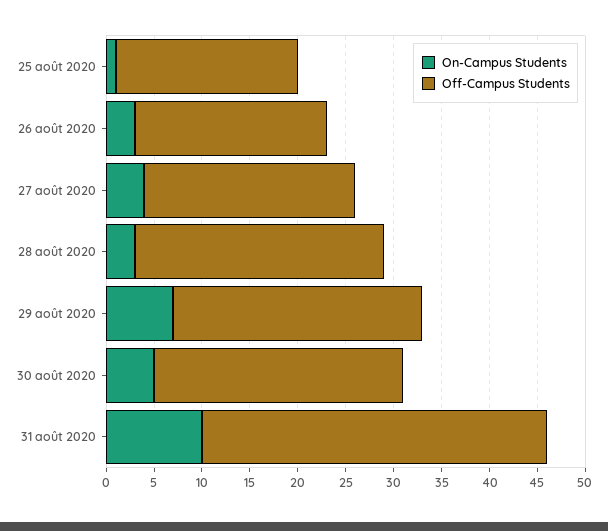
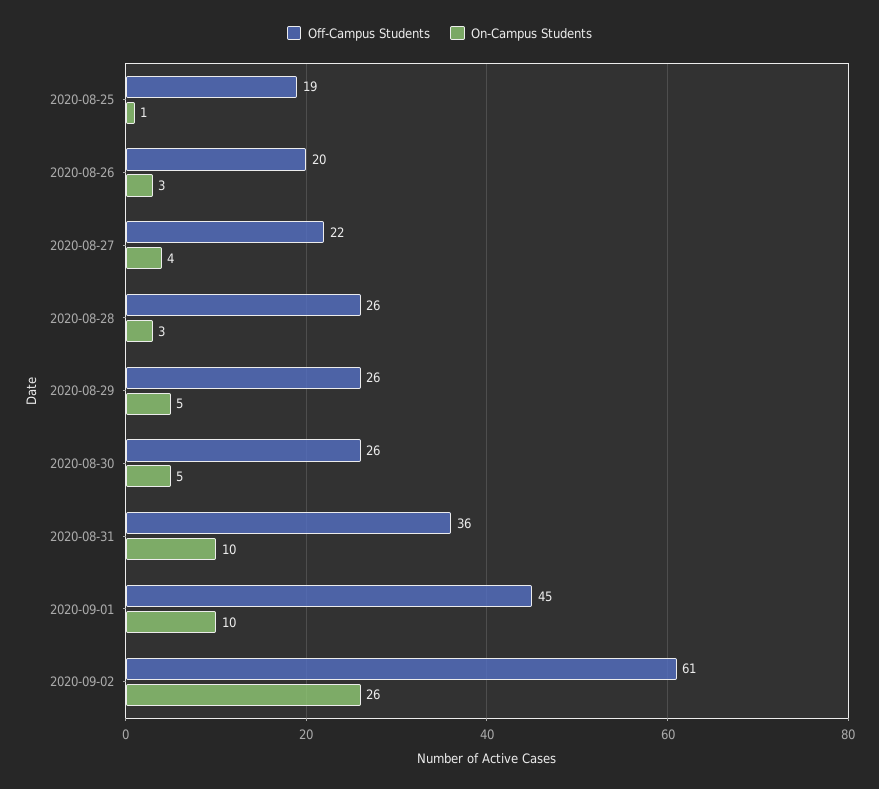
On-Campus Students, 29 août 2020: 7 -> 5
Off-Campus Students, 2020-09-01: none -> 45
On-Campus Students, 2020-09-01: none -> 10
Off-Campus Students, 2020-09-02: none -> 61
On-Campus Students, 2020-09-02: none -> 26

